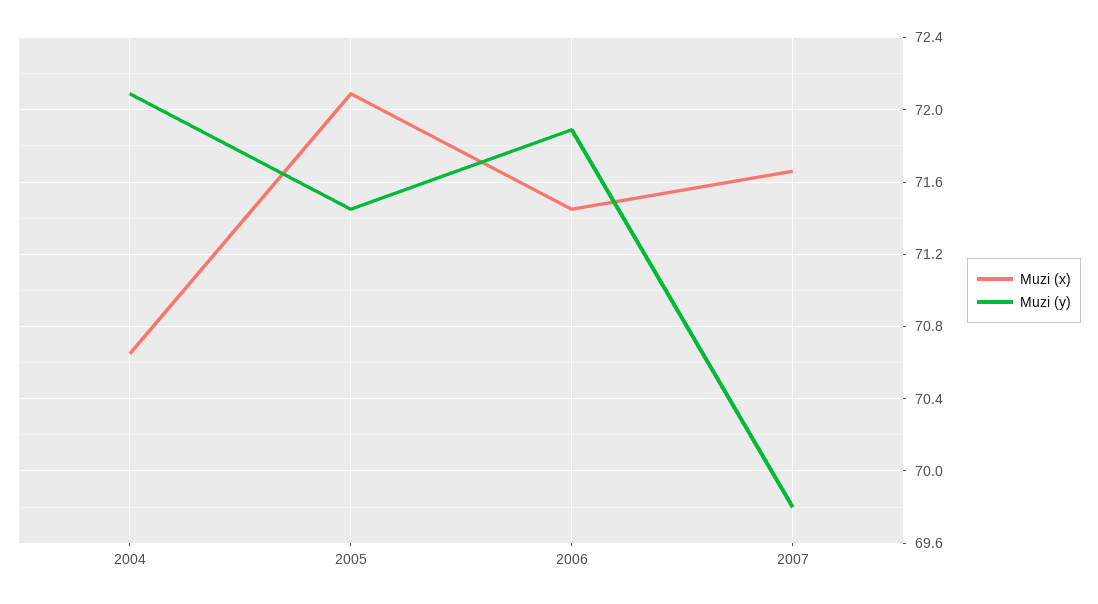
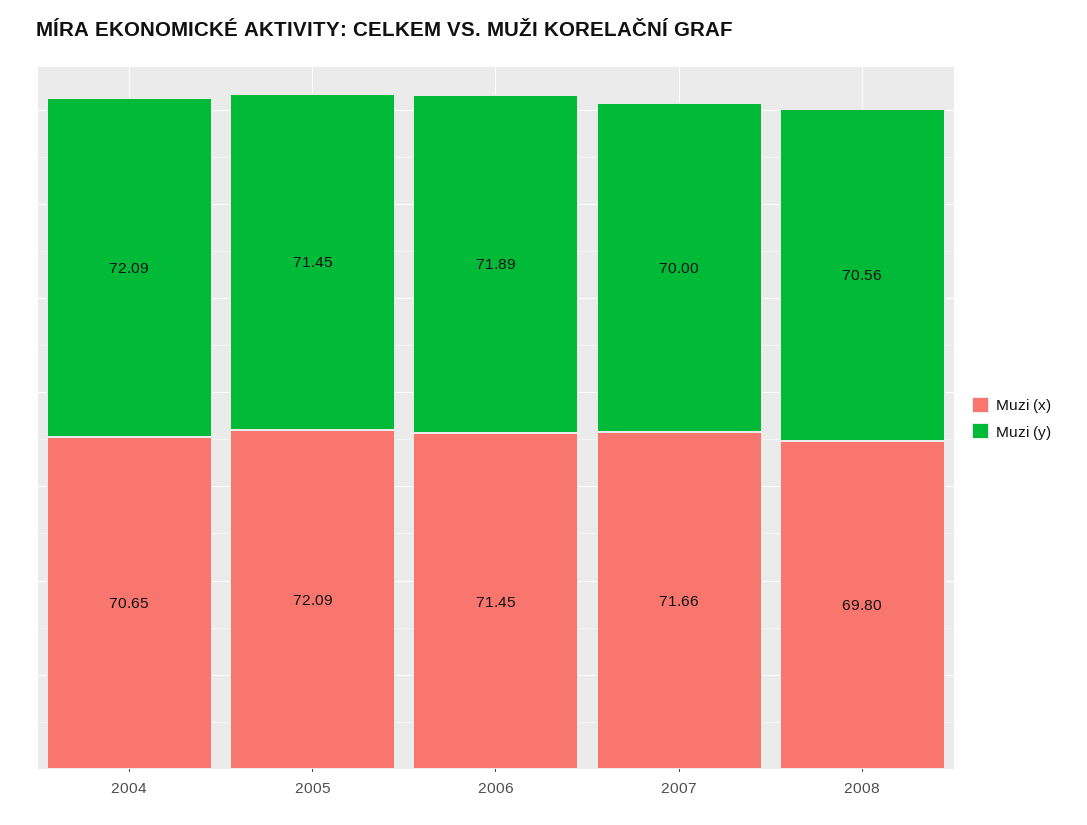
Muzi (y), 2007: 69.8 -> 70
Muzi (x), 2008: none -> 69.8
Muzi (y), 2008: none -> 70.56

